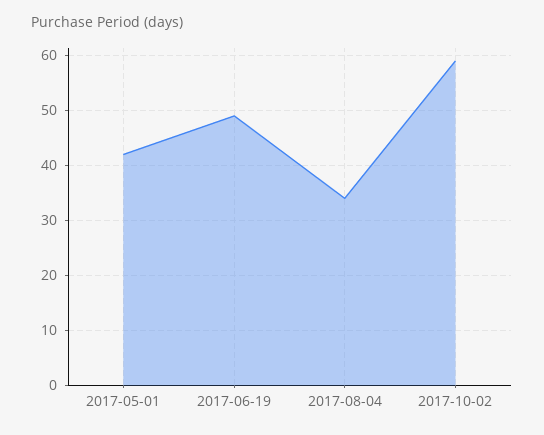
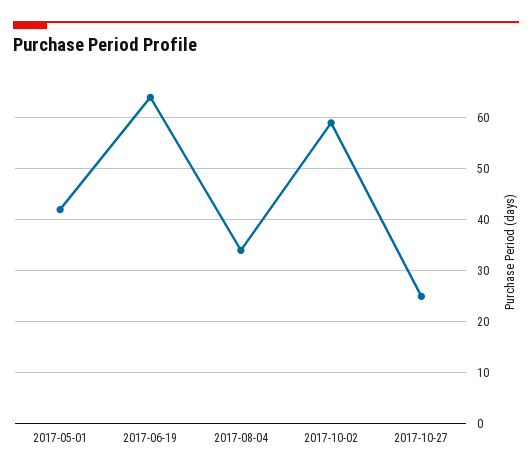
2017-06-19: 50 -> 65
2017-10-27: none -> 25

